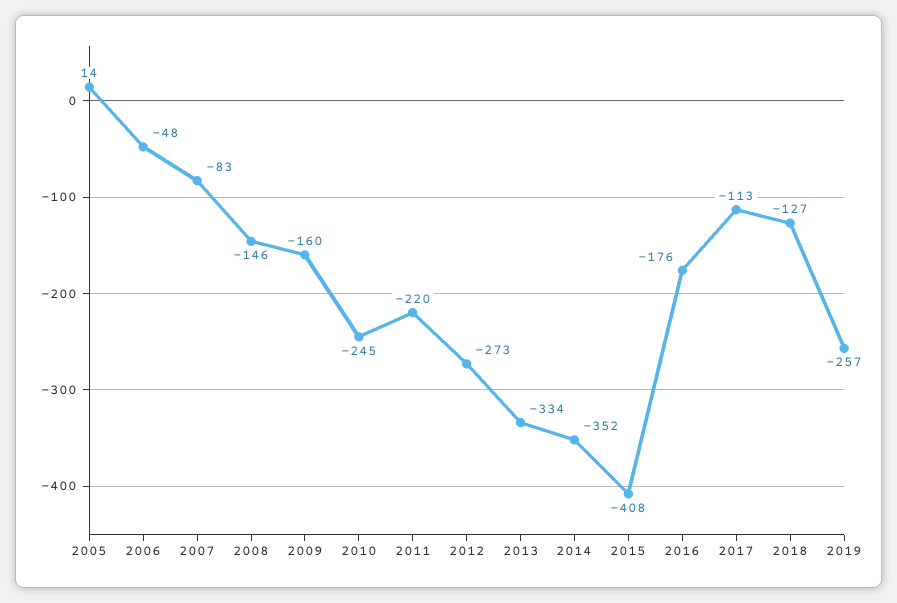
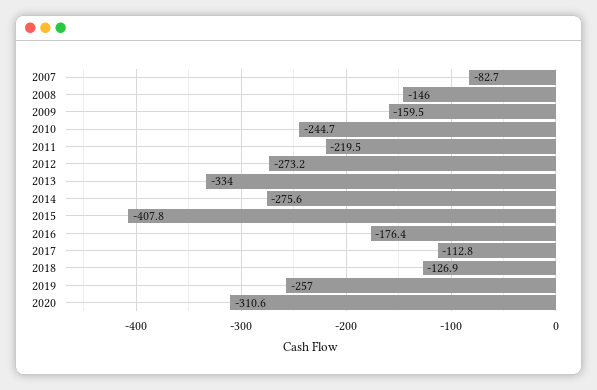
2005: 14 -> none
2006: -48 -> none
2014: -352 -> -275.6
2020: none -> -310.6

